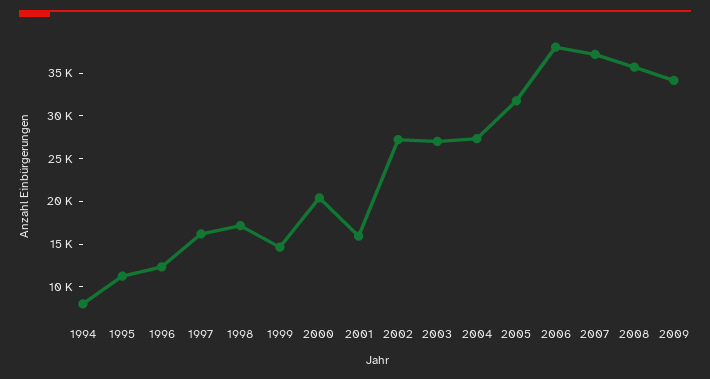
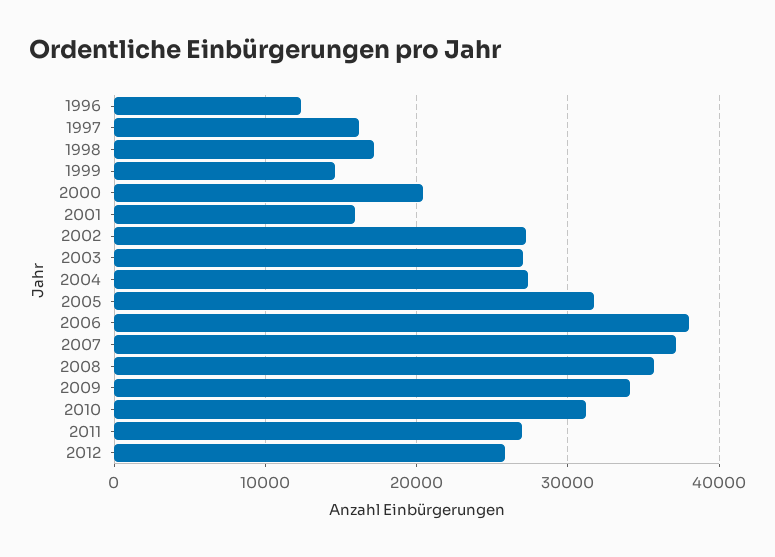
1994: 8000 -> none
1995: 11000 -> none
2010: none -> 31000
2011: none -> 27000
2012: none -> 26000

